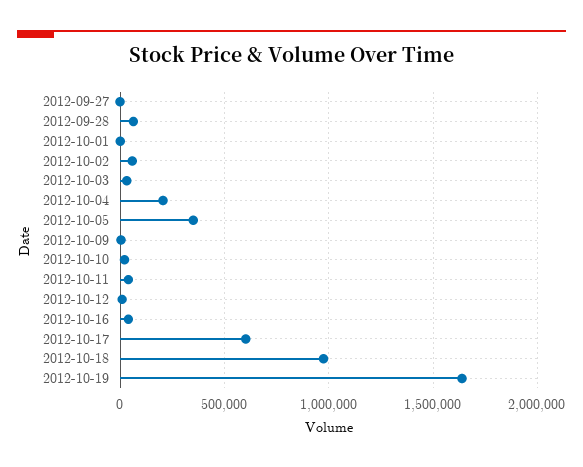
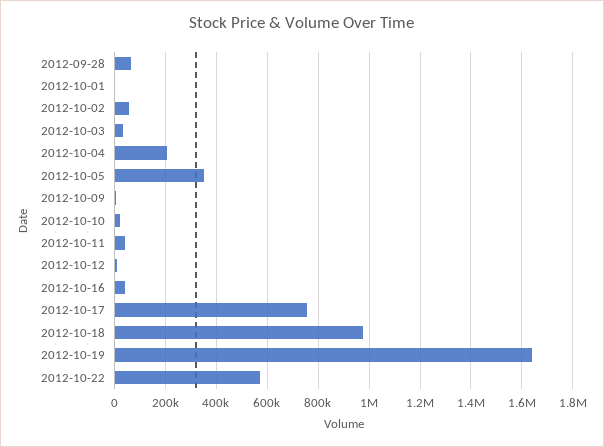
2012-09-27: 0 -> none
2012-10-17: 600000 -> 750000
2012-10-22: none -> 575000

